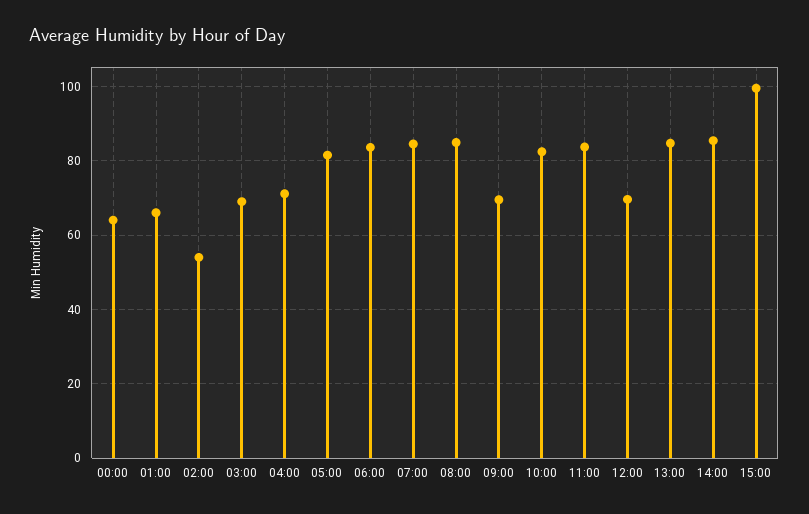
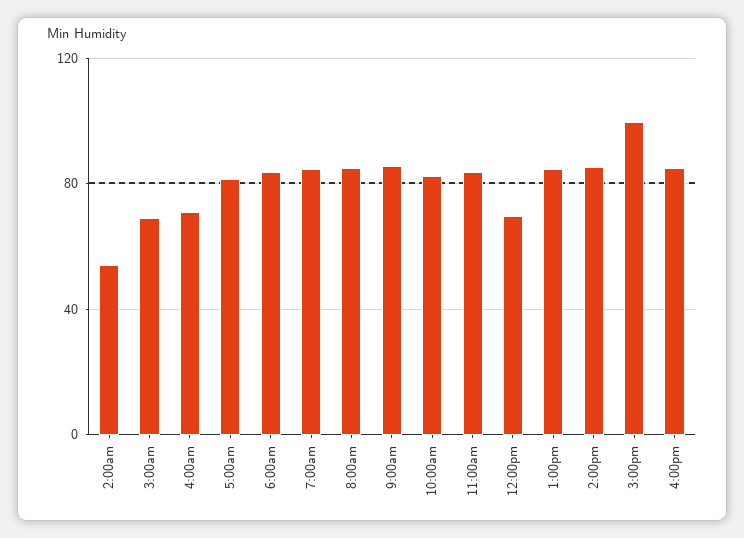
00:00: 64 -> none
01:00: 66 -> none
09:00: 70 -> 85
4:00pm: none -> 85

